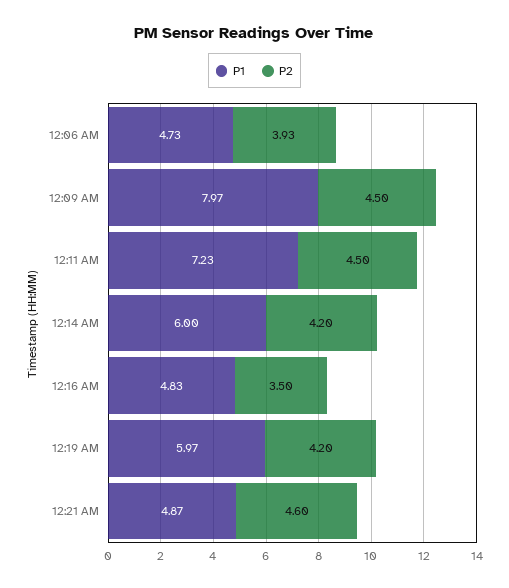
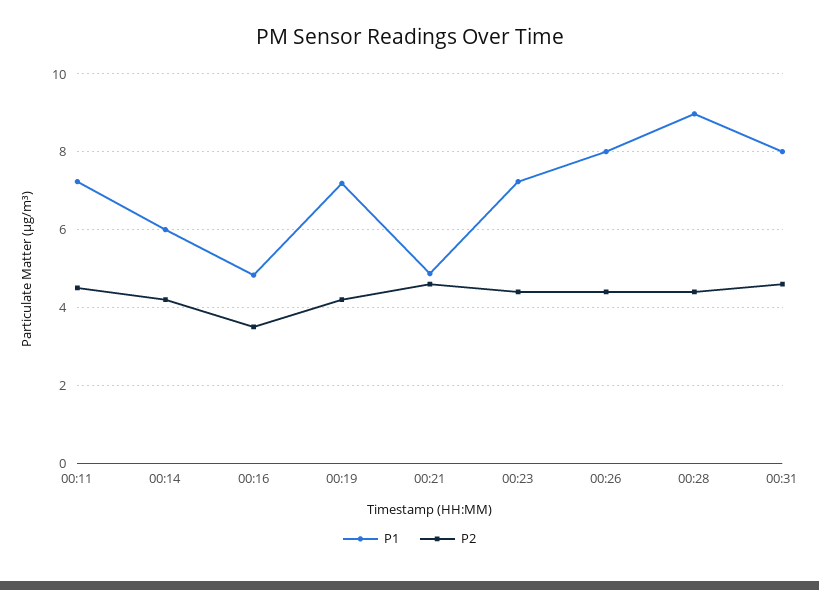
P1, 12:06 AM: 4.73 -> none
P2, 12:06 AM: 3.93 -> none
P1, 12:09 AM: 7.97 -> none
P2, 12:09 AM: 4.5 -> none
P1, 12:19 AM: 5.97 -> 7.2
P1, 00:23: none -> 7.2
P2, 00:23: none -> 4.4
P1, 00:26: none -> 8
P2, 00:26: none -> 4.4
P1, 00:28: none -> 9
P2, 00:28: none -> 4.4
P1, 00:31: none -> 8
P2, 00:31: none -> 4.6

